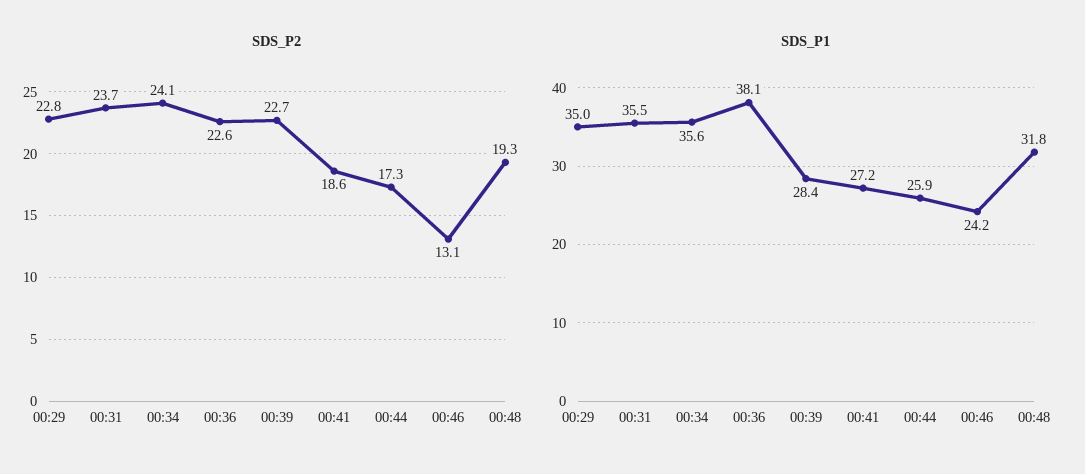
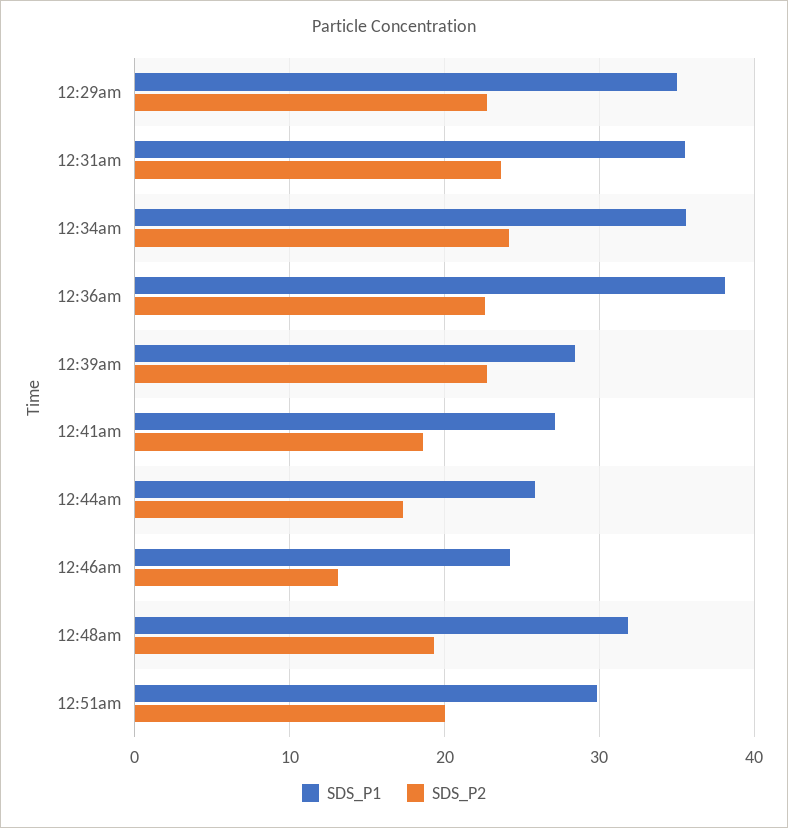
SDS_P1, 12:51am: none -> 30
SDS_P2, 12:51am: none -> 20

